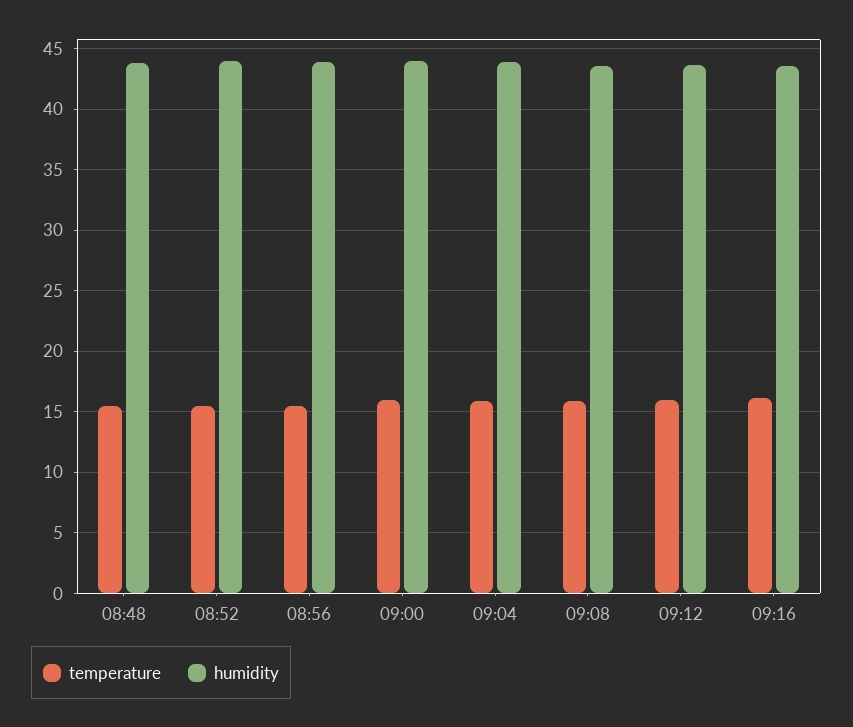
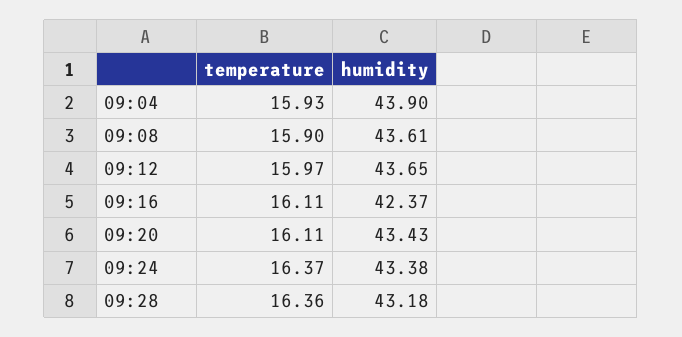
temperature, 08:48: 15.5 -> none
humidity, 08:48: 44 -> none
temperature, 08:52: 15.5 -> none
humidity, 08:52: 44 -> none
temperature, 08:56: 15.5 -> none
humidity, 08:56: 44 -> none
temperature, 09:00: 16 -> none
humidity, 09:00: 44 -> none
humidity, 09:16: 43.5 -> 42.37
temperature, 09:20: none -> 16.11
humidity, 09:20: none -> 43.43
temperature, 09:24: none -> 16.37
humidity, 09:24: none -> 43.38
temperature, 09:28: none -> 16.36
humidity, 09:28: none -> 43.18

